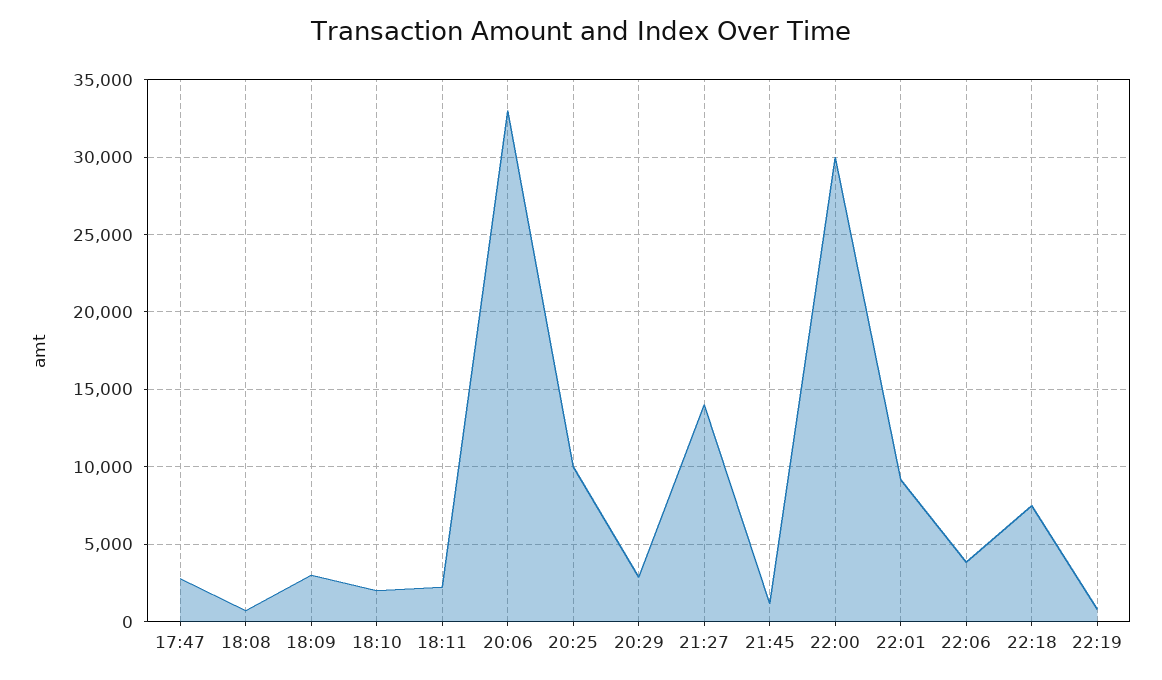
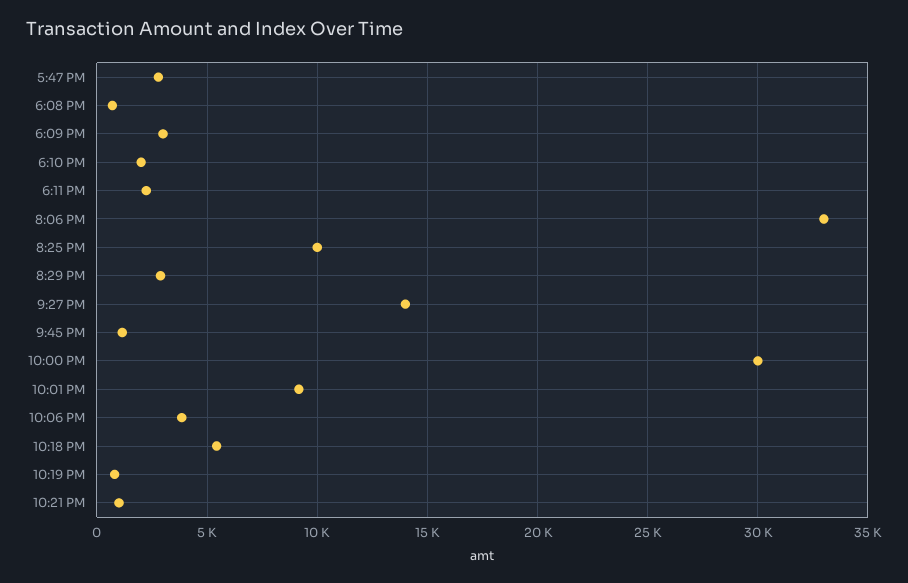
22:18: 7500 -> 5500
10:21 PM: none -> 1000

